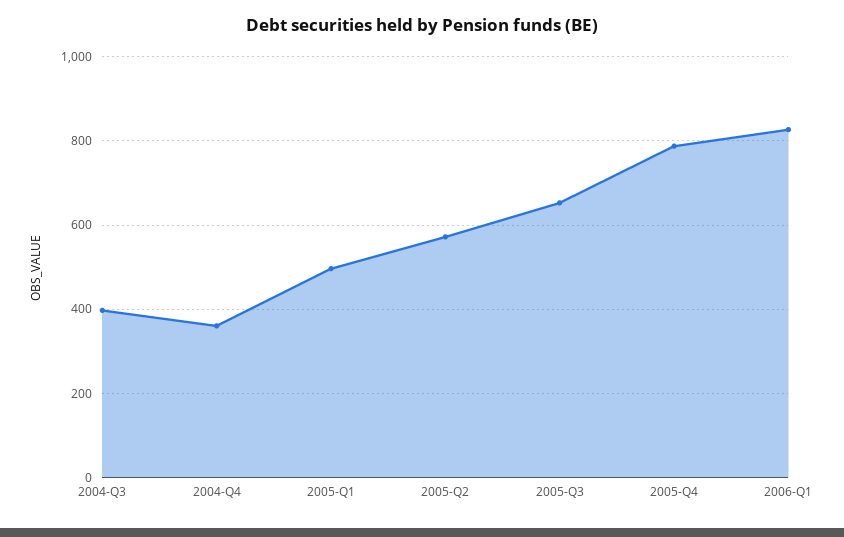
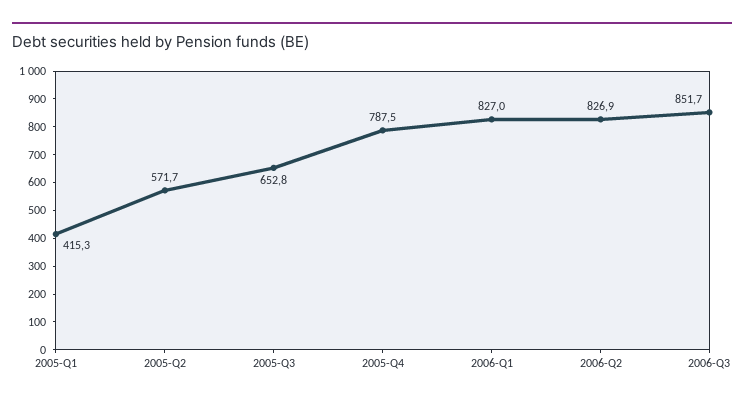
2004-Q3: 400 -> none
2004-Q4: 360 -> none
2005-Q1: 500 -> 415.3
2006-Q2: none -> 826.9
2006-Q3: none -> 851.7

